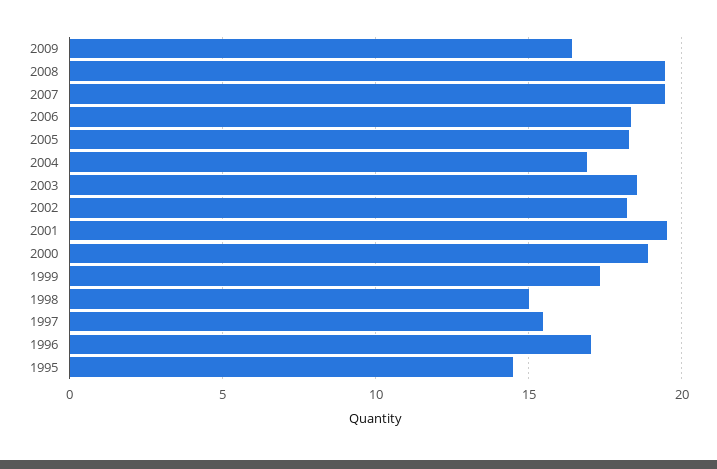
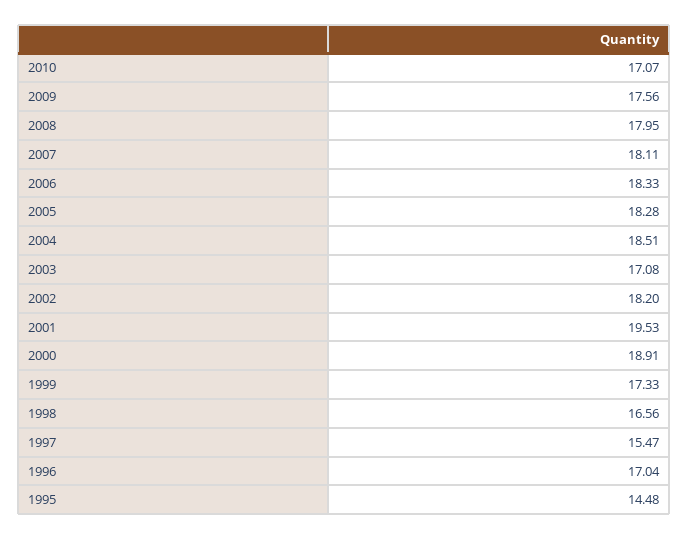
2009: 16.5 -> 17.56
2008: 19.5 -> 17.95
2007: 19.5 -> 18.11
2004: 17 -> 18.51
2003: 18.5 -> 17.08
1998: 15 -> 16.56
2010: none -> 17.07

